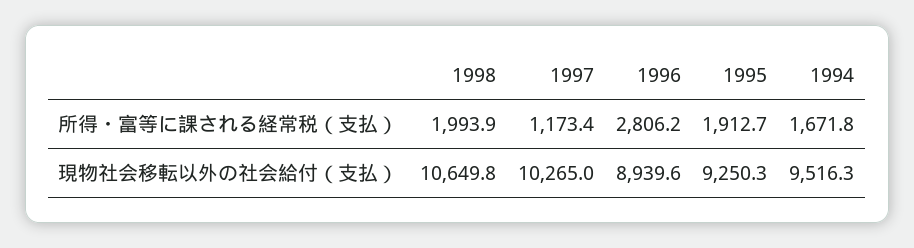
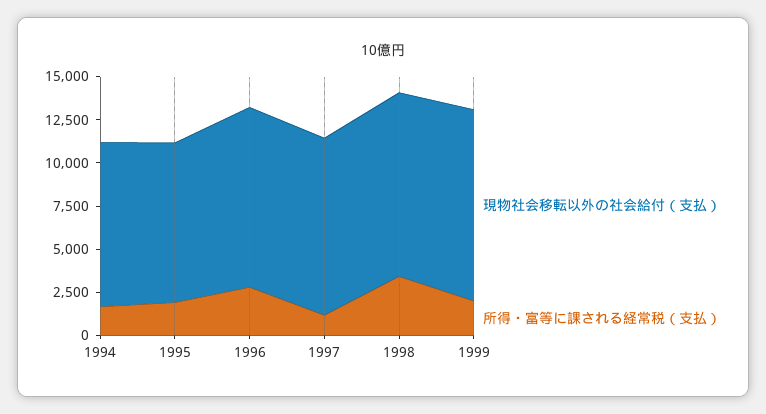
所得・富等に課される経常税（支払）, 1998: 1993.9 -> 3500
現物社会移転以外の社会給付（支払）, 1996: 8939.6 -> 10500
現物社会移転以外の社会給付（支払）, 1999: none -> 11000
所得・富等に課される経常税（支払）, 1999: none -> 2000

